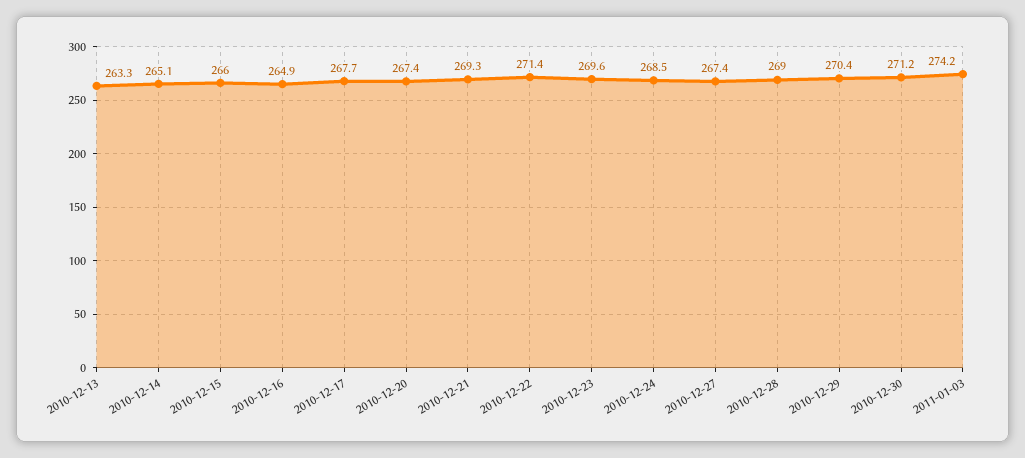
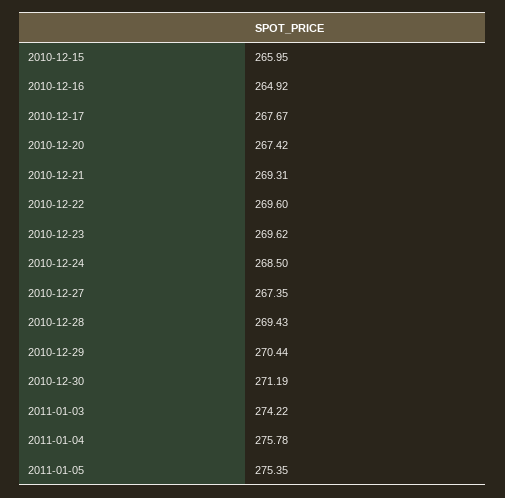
2010-12-13: 263.3 -> none
2010-12-14: 265.1 -> none
2010-12-22: 271.4 -> 269.6
2010-12-28: 269 -> 269.43
2011-01-04: none -> 275.78
2011-01-05: none -> 275.35

